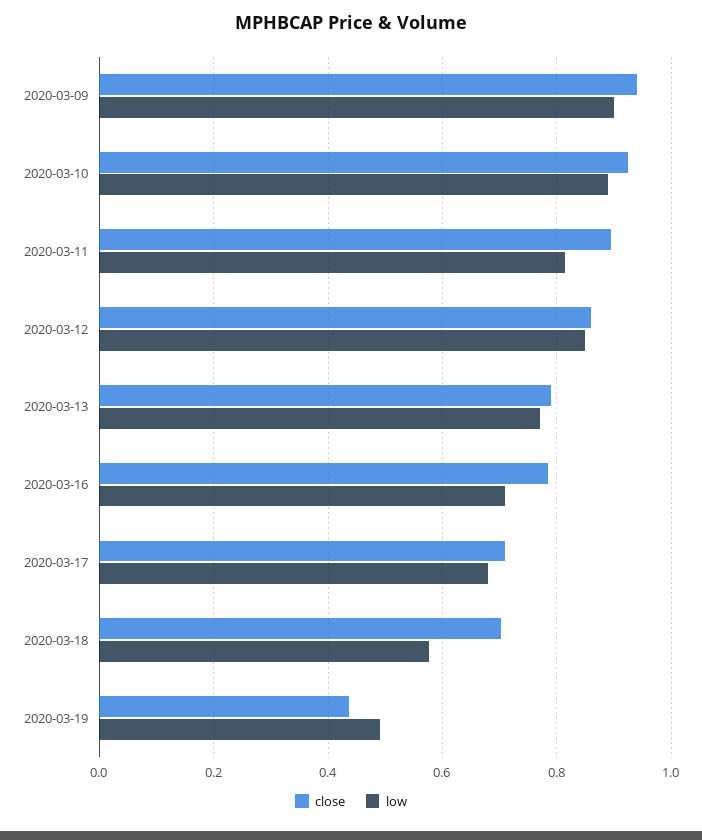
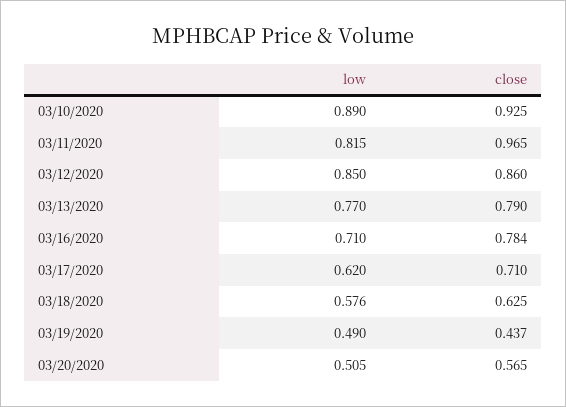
close, 2020-03-09: 0.94 -> none
low, 2020-03-09: 0.9 -> none
close, 2020-03-11: 0.9 -> 0.965
low, 2020-03-17: 0.68 -> 0.62
close, 2020-03-18: 0.7 -> 0.625
low, 03/20/2020: none -> 0.505
close, 03/20/2020: none -> 0.565

